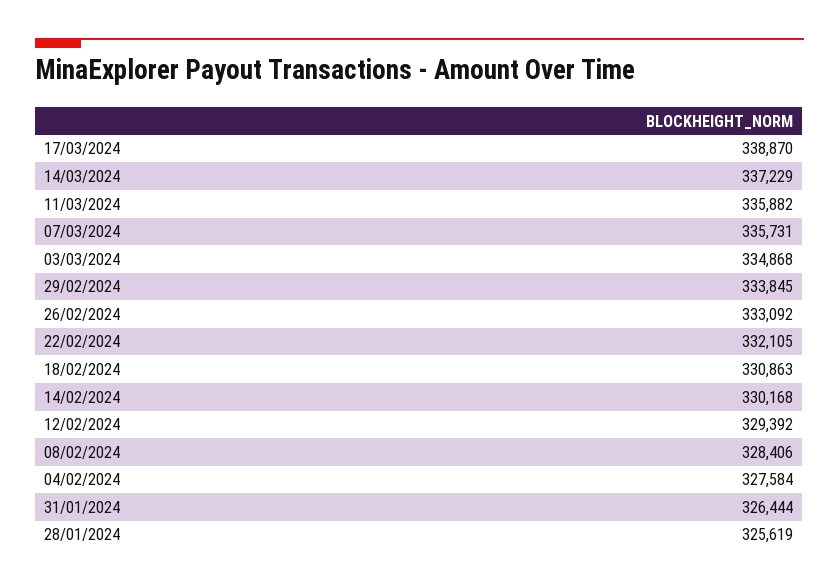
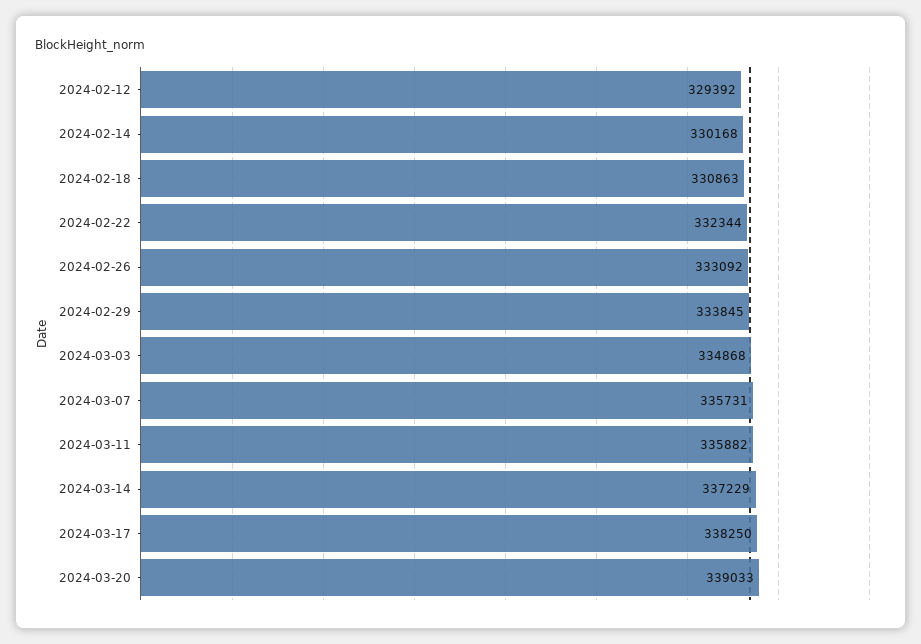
17/03/2024: 338870 -> 338250
22/02/2024: 332105 -> 332344
08/02/2024: 328406 -> none
04/02/2024: 327584 -> none
31/01/2024: 326444 -> none
28/01/2024: 325619 -> none
2024-03-20: none -> 339033

